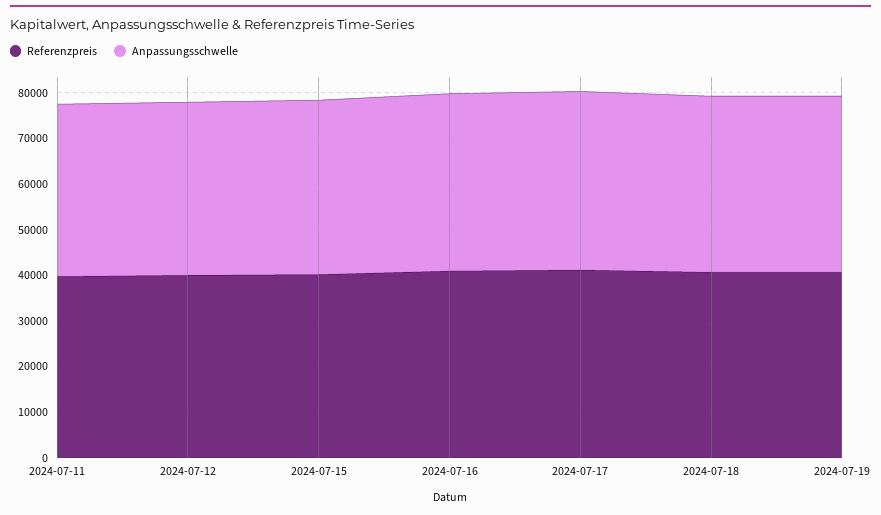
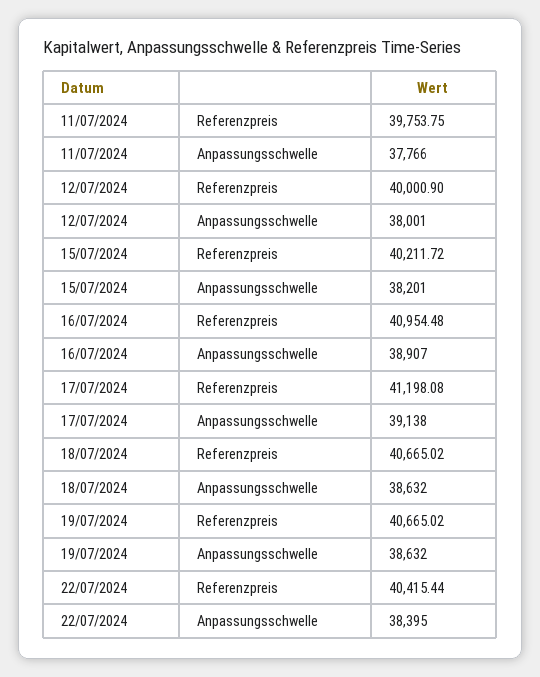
Referenzpreis, 22/07/2024: none -> 40415.44
Anpassungsschwelle, 22/07/2024: none -> 38395

